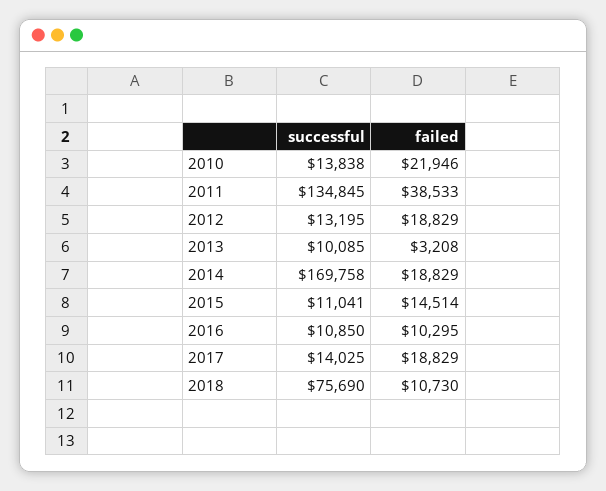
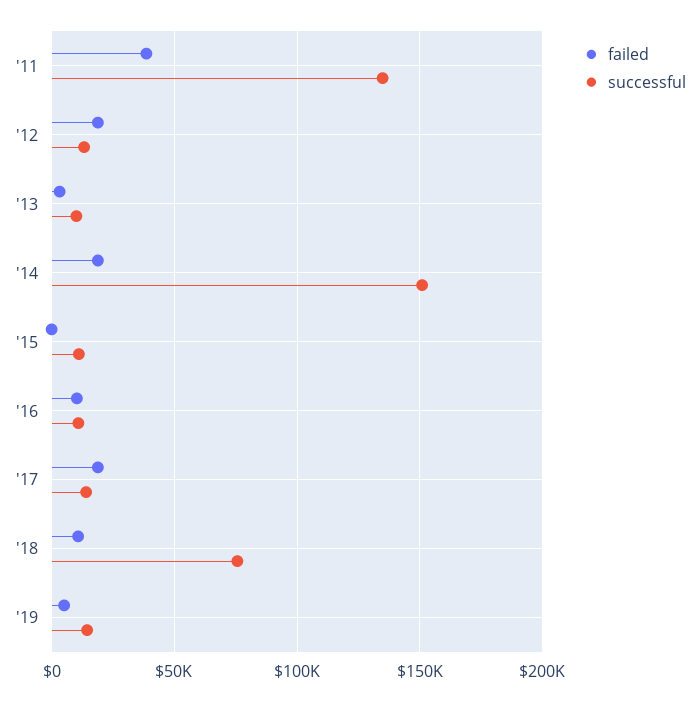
successful, 2010: 13838 -> none
failed, 2010: 21946 -> none
successful, 2014: 169758 -> 150000
failed, 2015: 14514 -> 0
failed, '19: none -> 5000
successful, '19: none -> 15000

